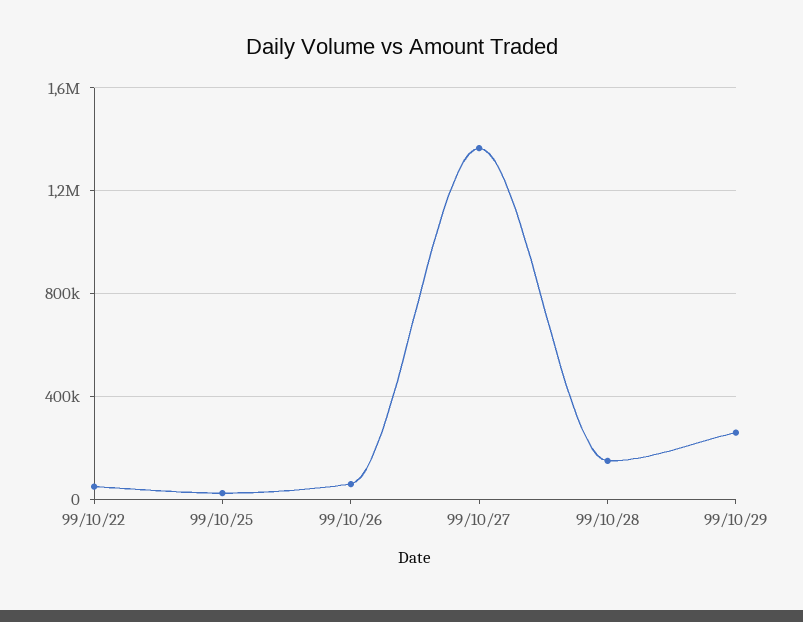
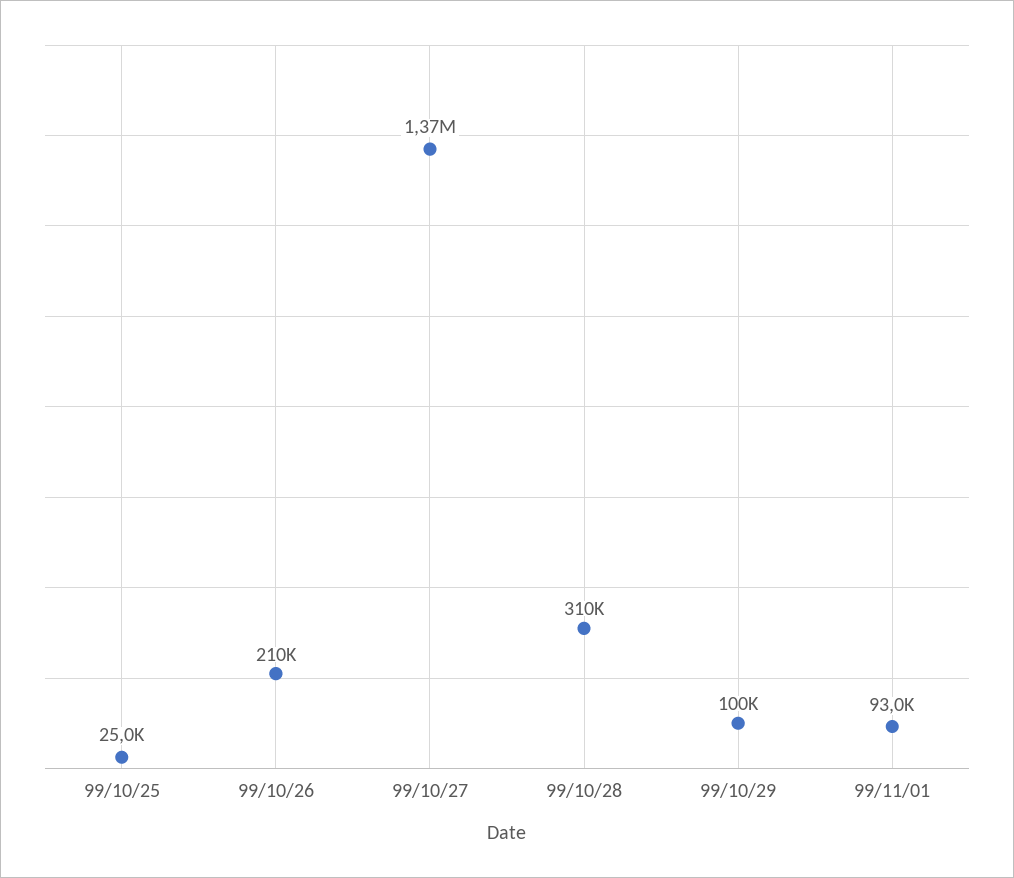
99/10/22: 50000 -> none
99/10/26: 50000 -> 210000
99/10/28: 150000 -> 310000
99/10/29: 250000 -> 100000
99/11/01: none -> 93000

